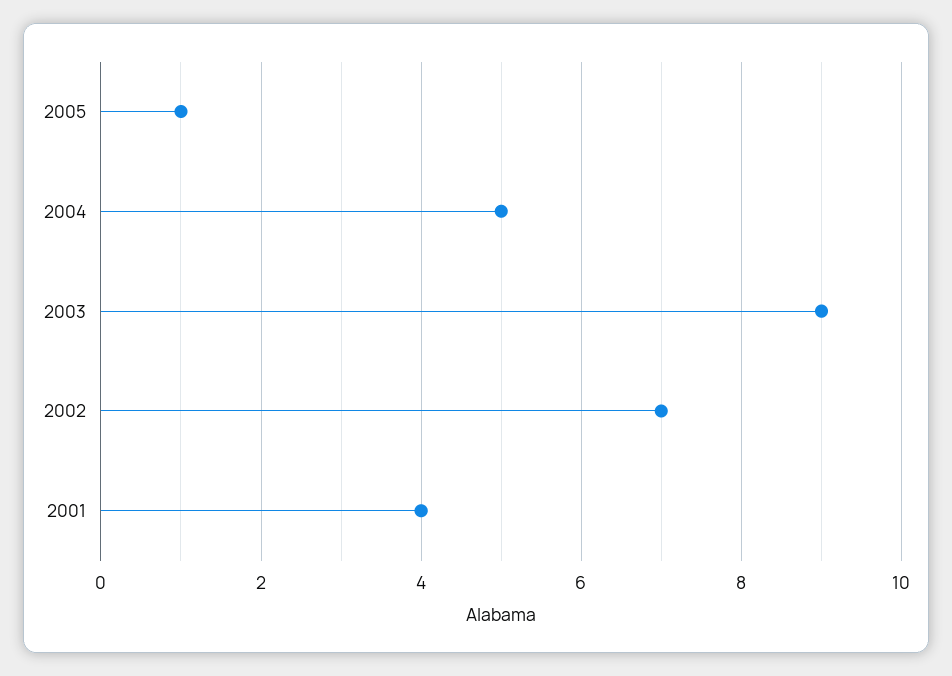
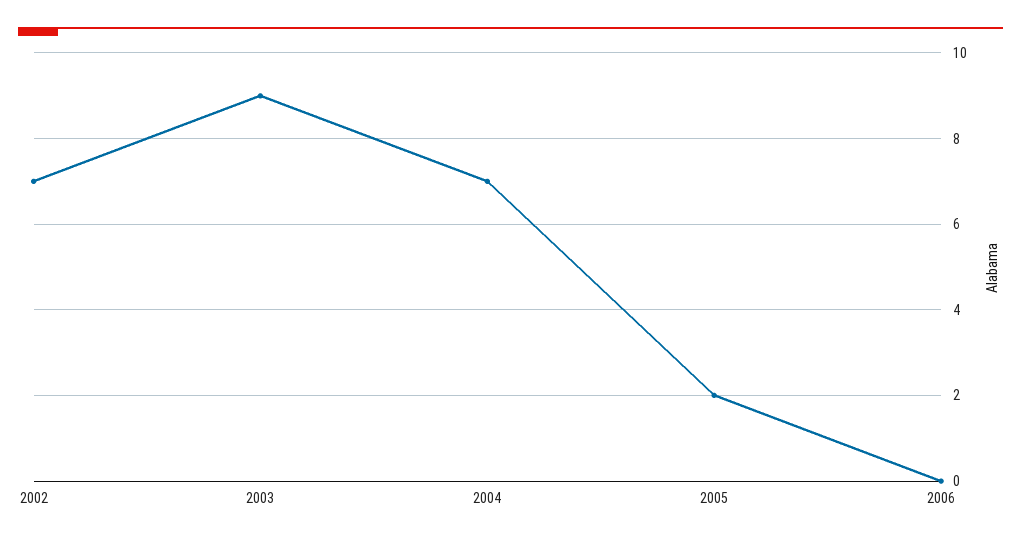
2005: 1 -> 2
2004: 5 -> 7
2001: 4 -> none
2006: none -> 0

